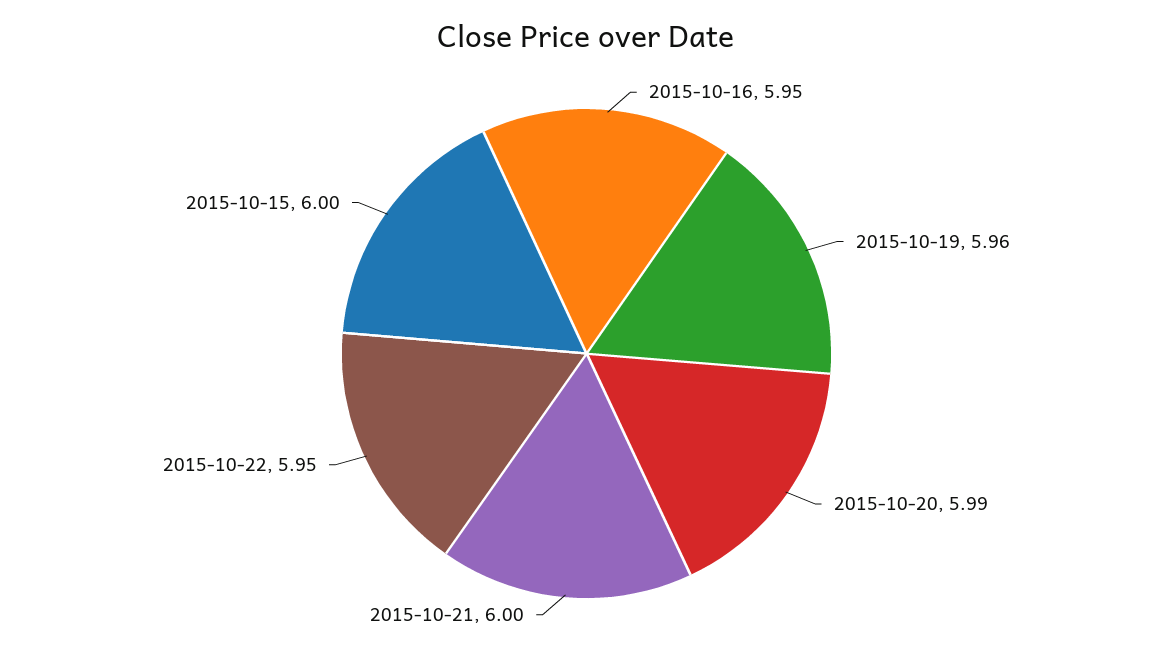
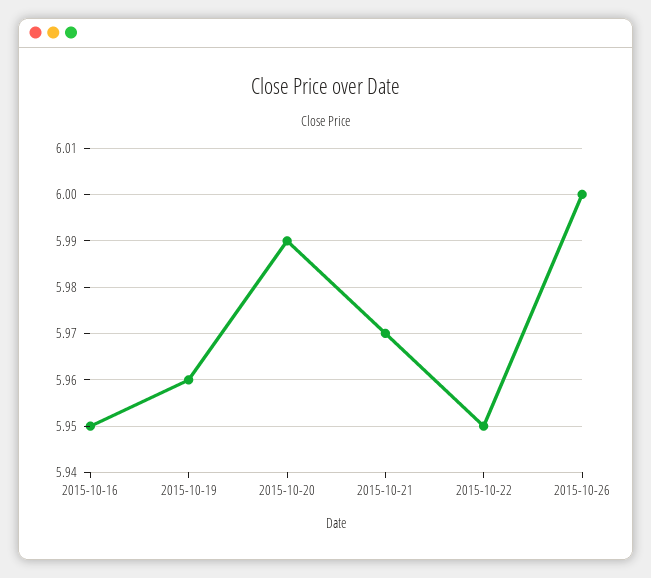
2015-10-21: 6 -> 5.97
2015-10-15: 6 -> none
2015-10-26: none -> 6

